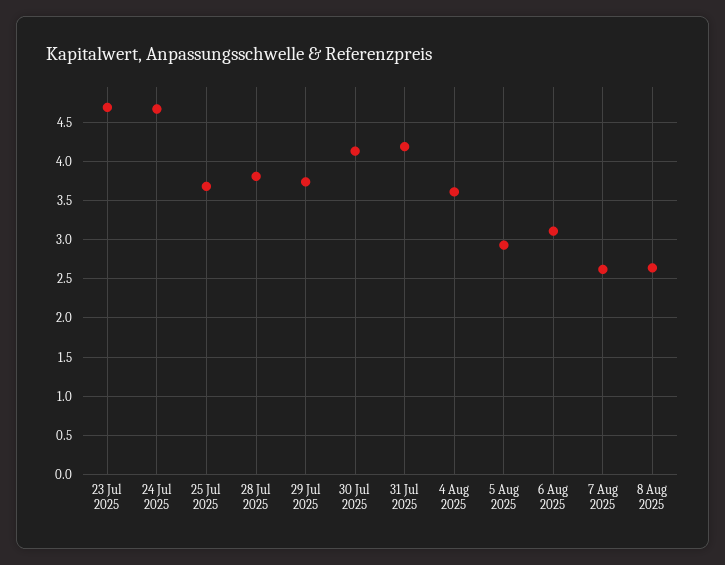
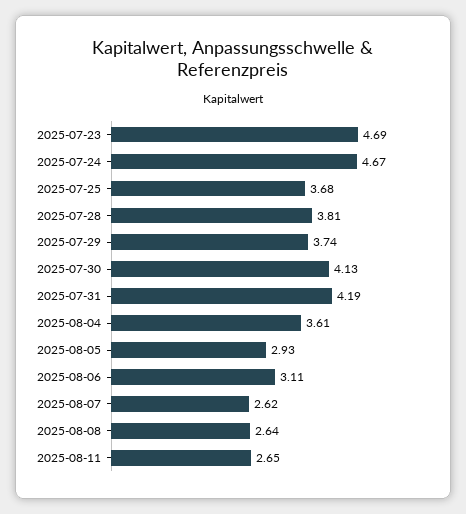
2025-08-11: none -> 2.65

